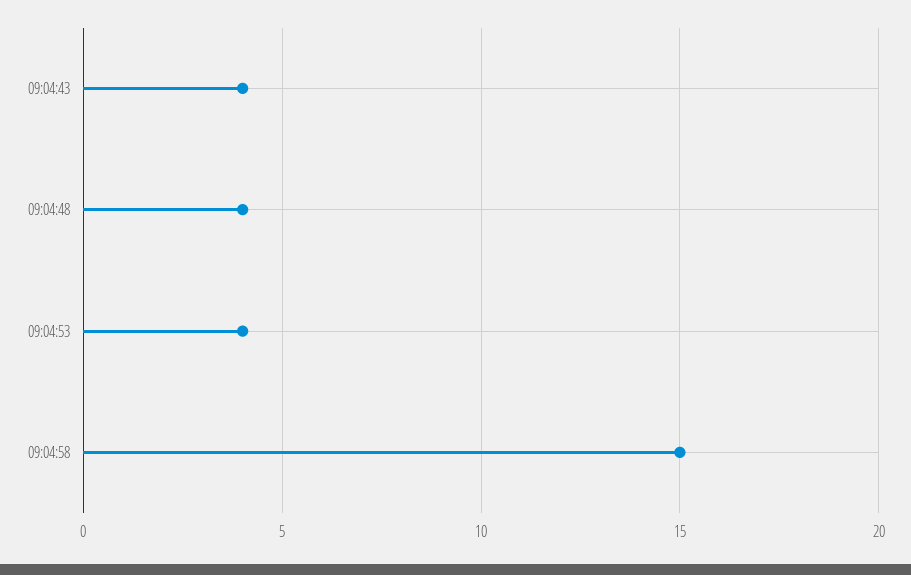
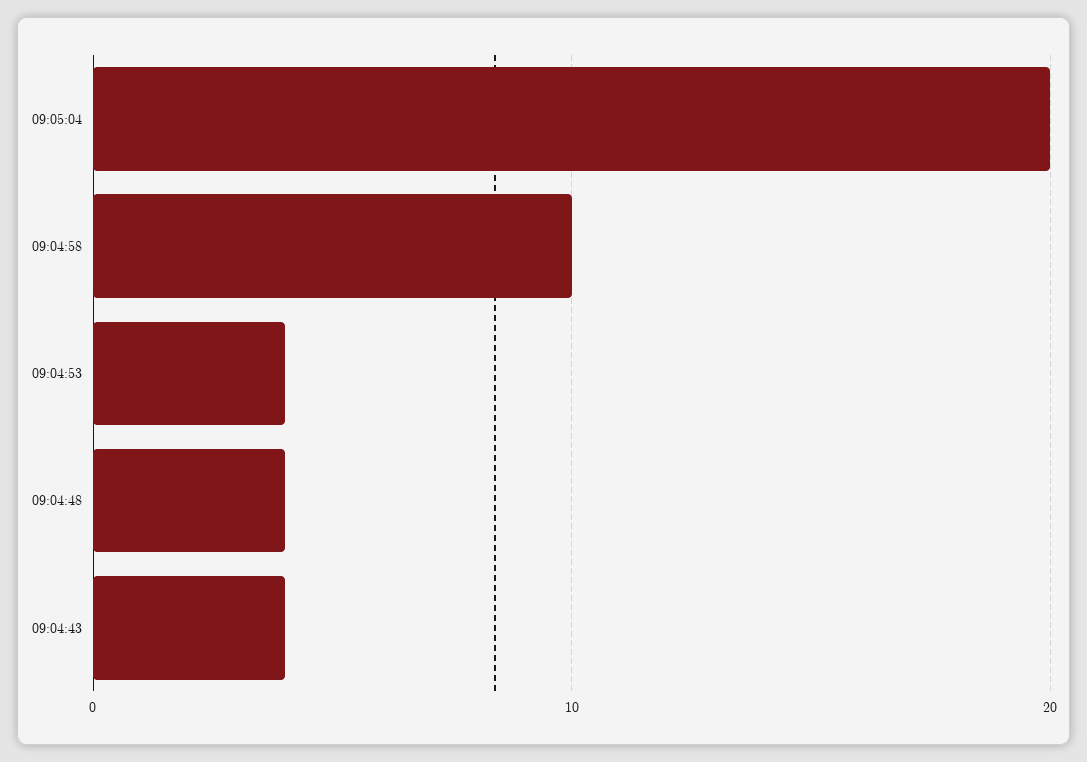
09:04:58: 15 -> 10
09:05:04: none -> 20

